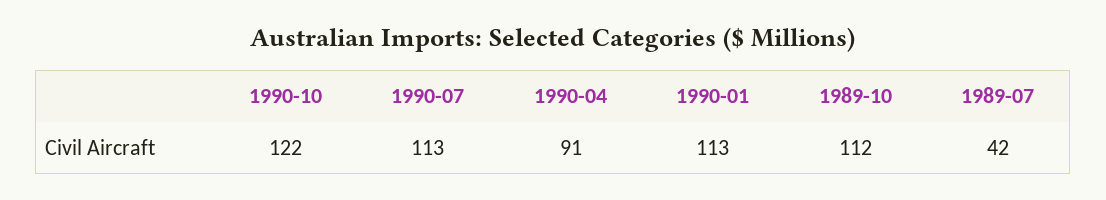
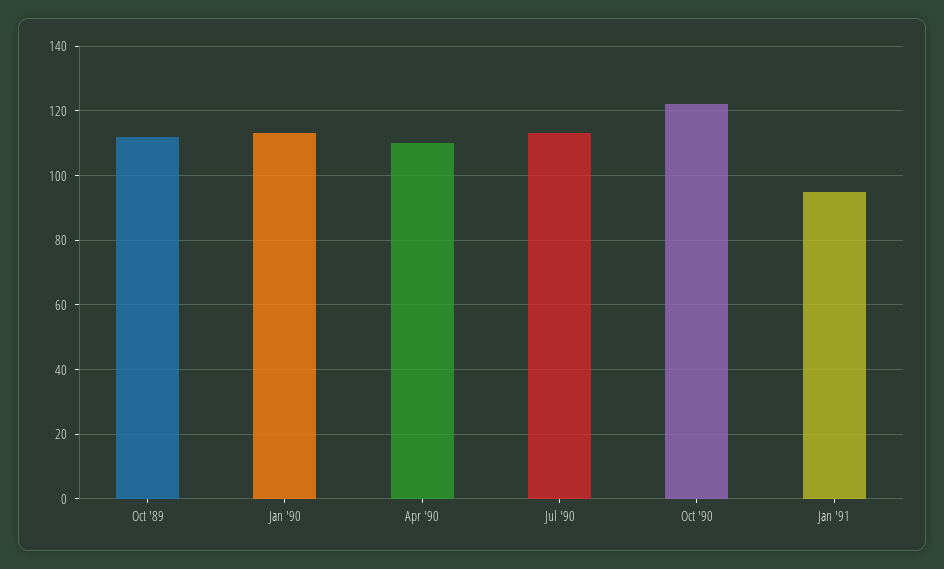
1990-04: 91 -> 110
1989-07: 42 -> none
Jan '91: none -> 95

